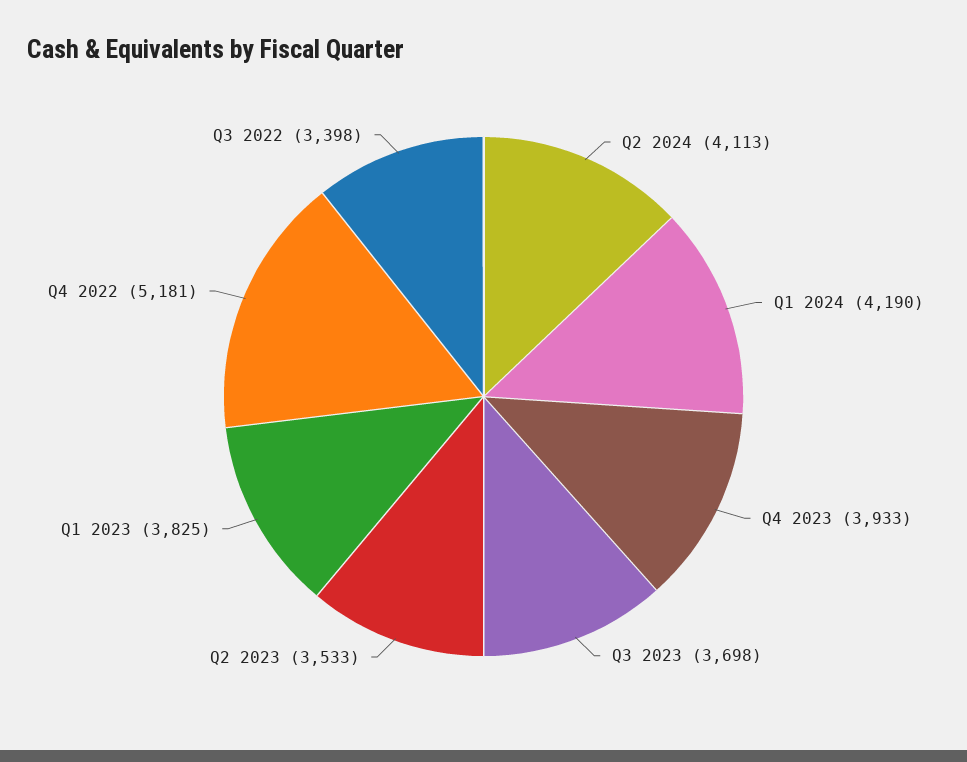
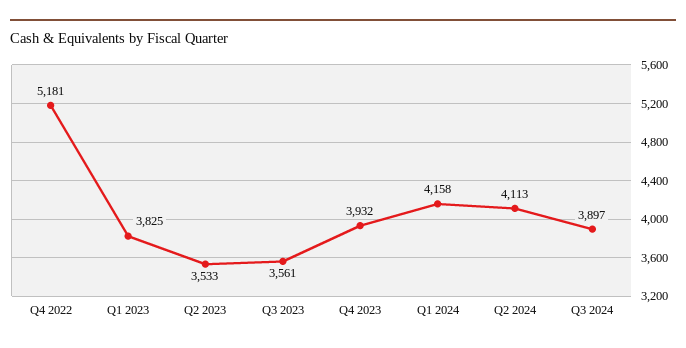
Q1 2024: 4190 -> 4158
Q4 2023: 3933 -> 3932
Q3 2023: 3698 -> 3561
Q3 2022: 3398 -> none
Q3 2024: none -> 3897

